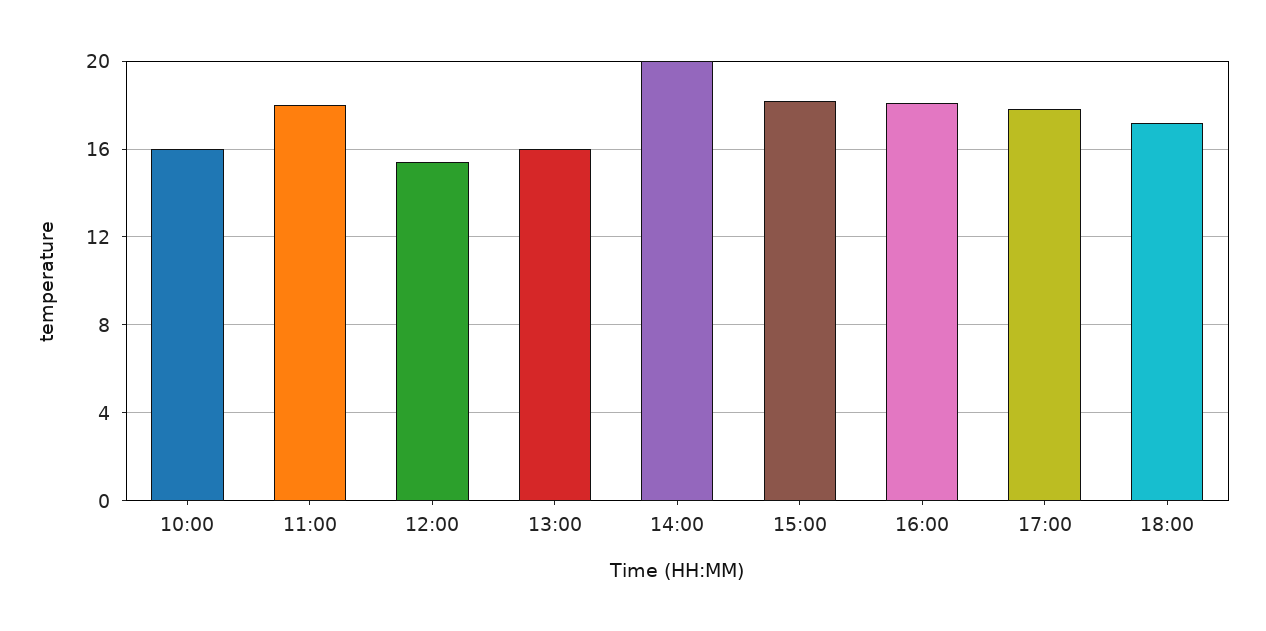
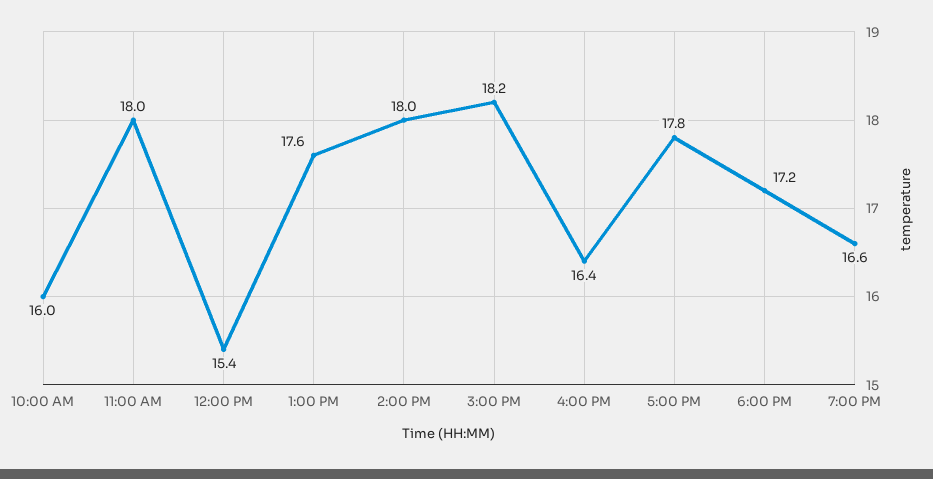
13:00: 16 -> 17.6
14:00: 20 -> 18
16:00: 18 -> 16.4
7:00 PM: none -> 16.6

